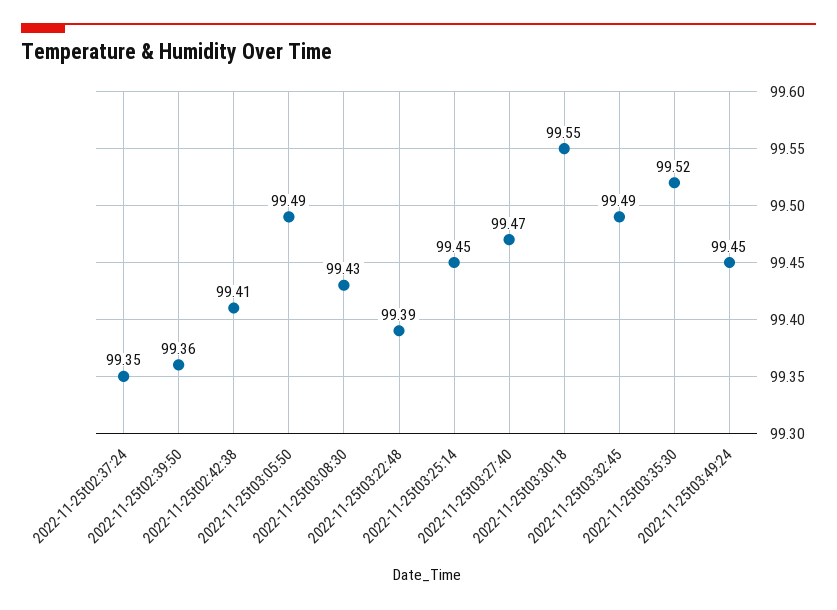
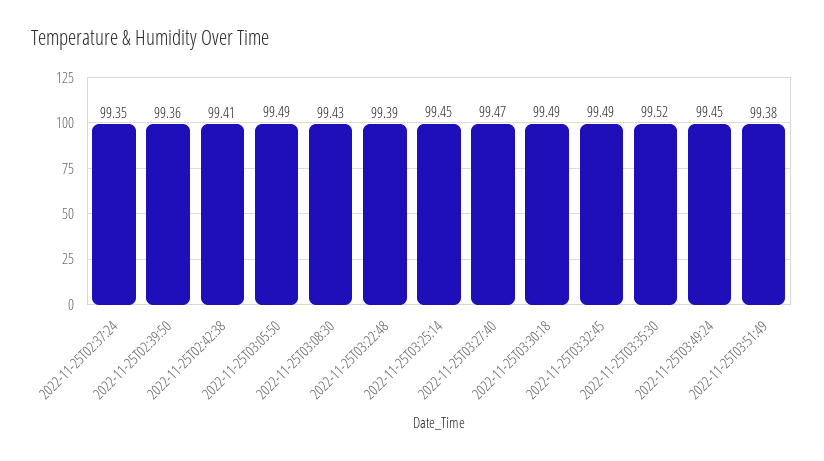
2022-11-25t03:30:18: 99.55 -> 99.49
2022-11-25T03:51:49: none -> 99.38

